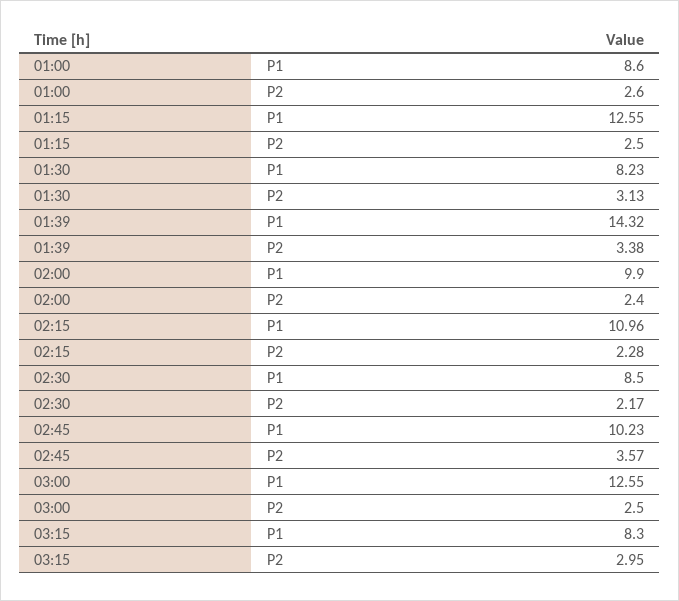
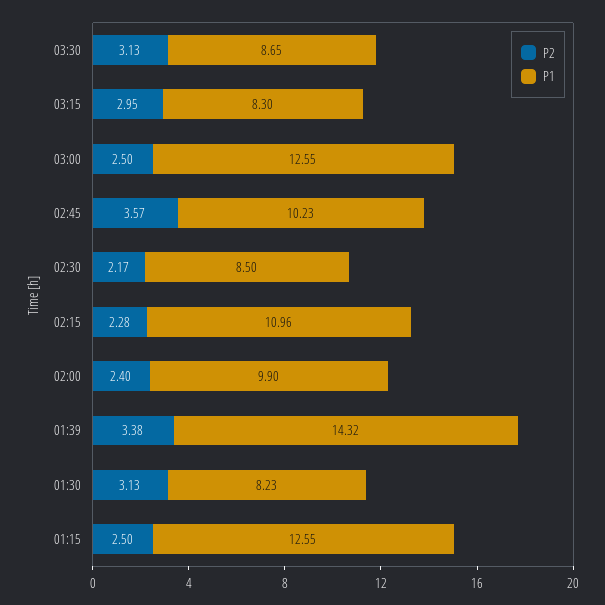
P1, 01:00: 8.6 -> none
P2, 01:00: 2.6 -> none
P2, 03:30: none -> 3.13
P1, 03:30: none -> 8.65

